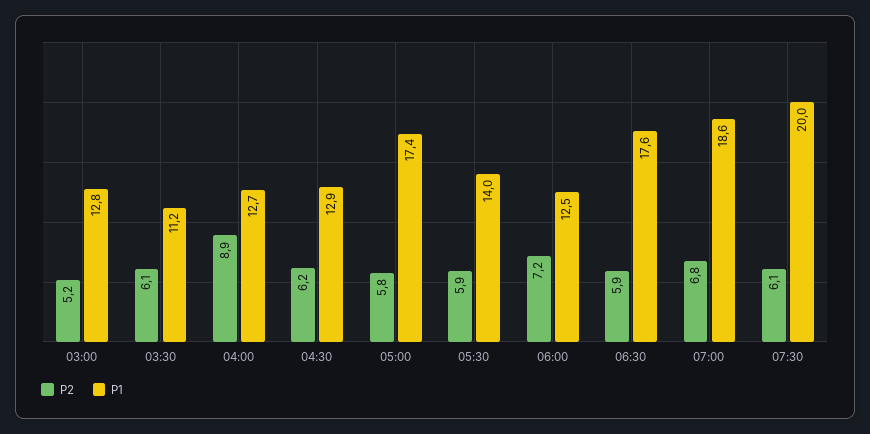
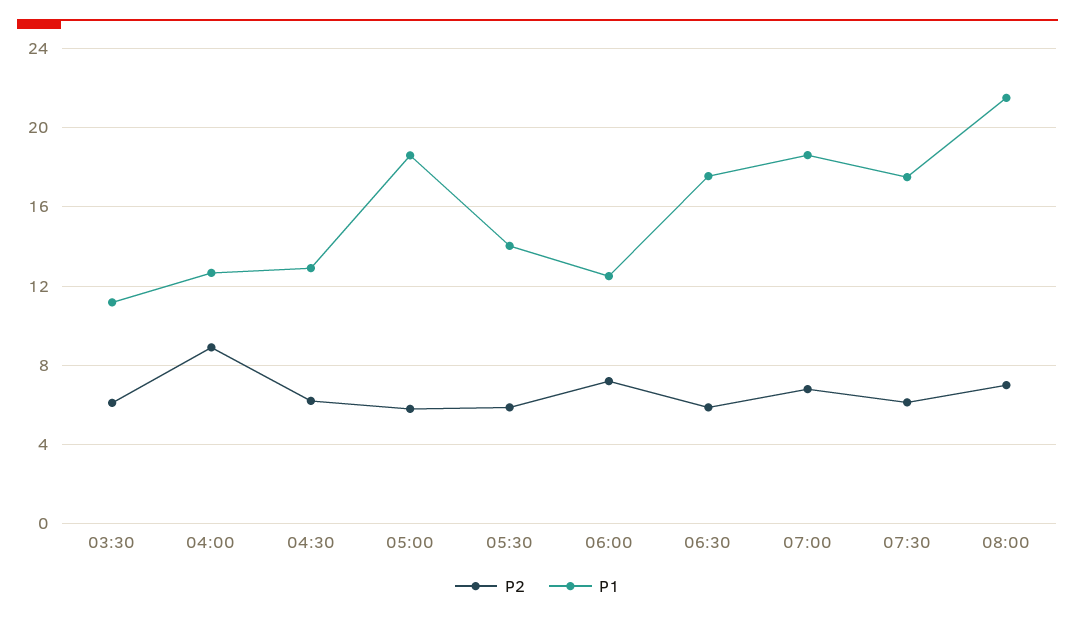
P2, 03:00: 5.2 -> none
P1, 03:00: 12.8 -> none
P1, 05:00: 17.4 -> 18.5
P1, 07:30: 20 -> 17.5
P2, 08:00: none -> 7
P1, 08:00: none -> 21.5

